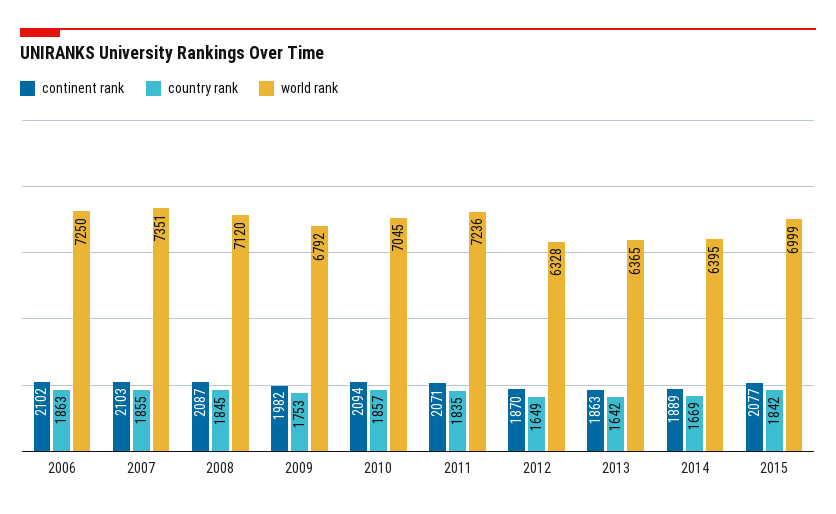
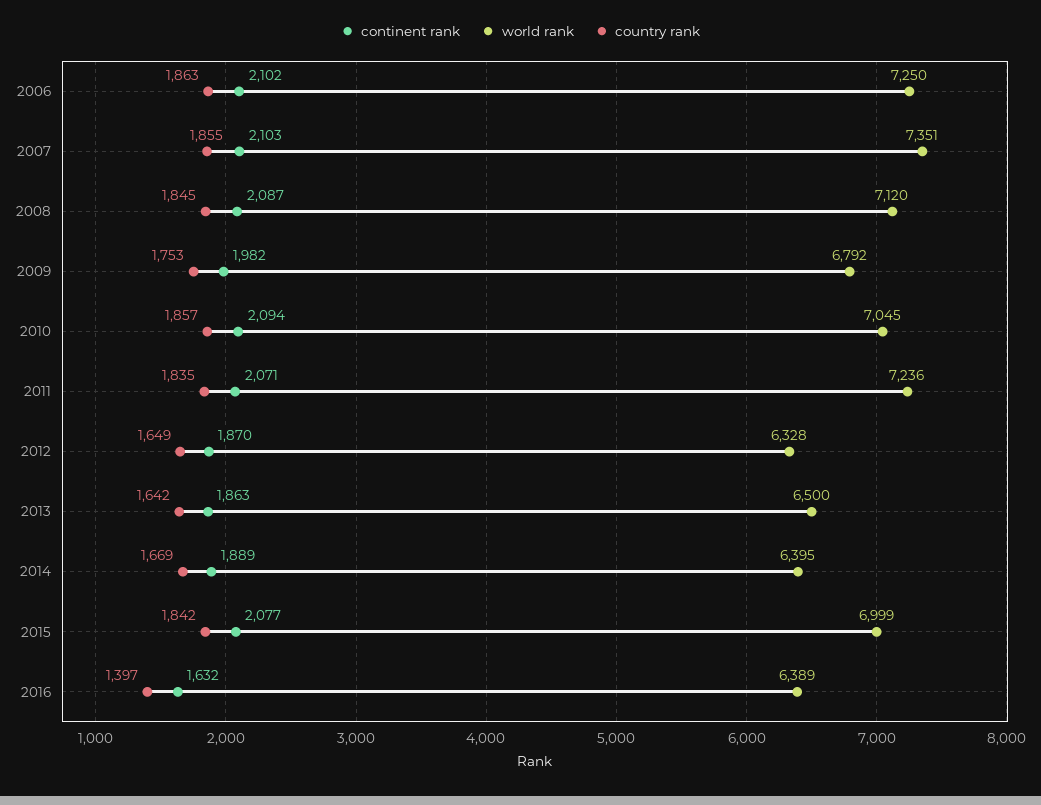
world rank, 2013: 6365 -> 6500
continent rank, 2016: none -> 1632
world rank, 2016: none -> 6389
country rank, 2016: none -> 1397

